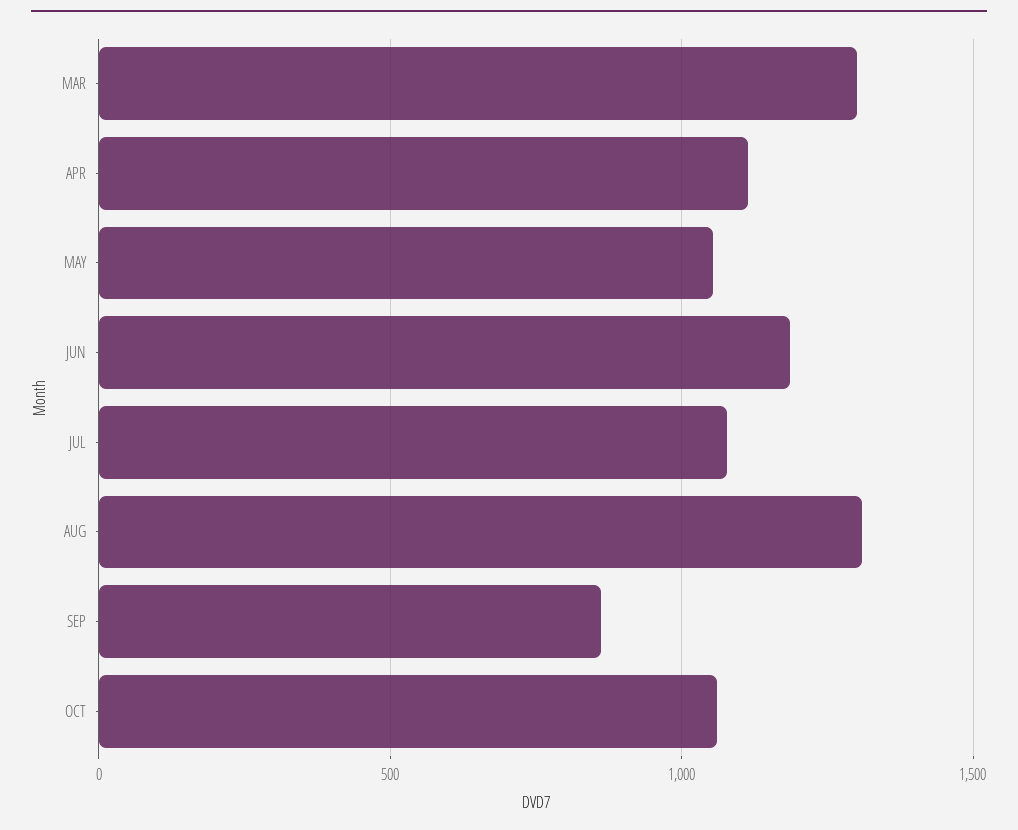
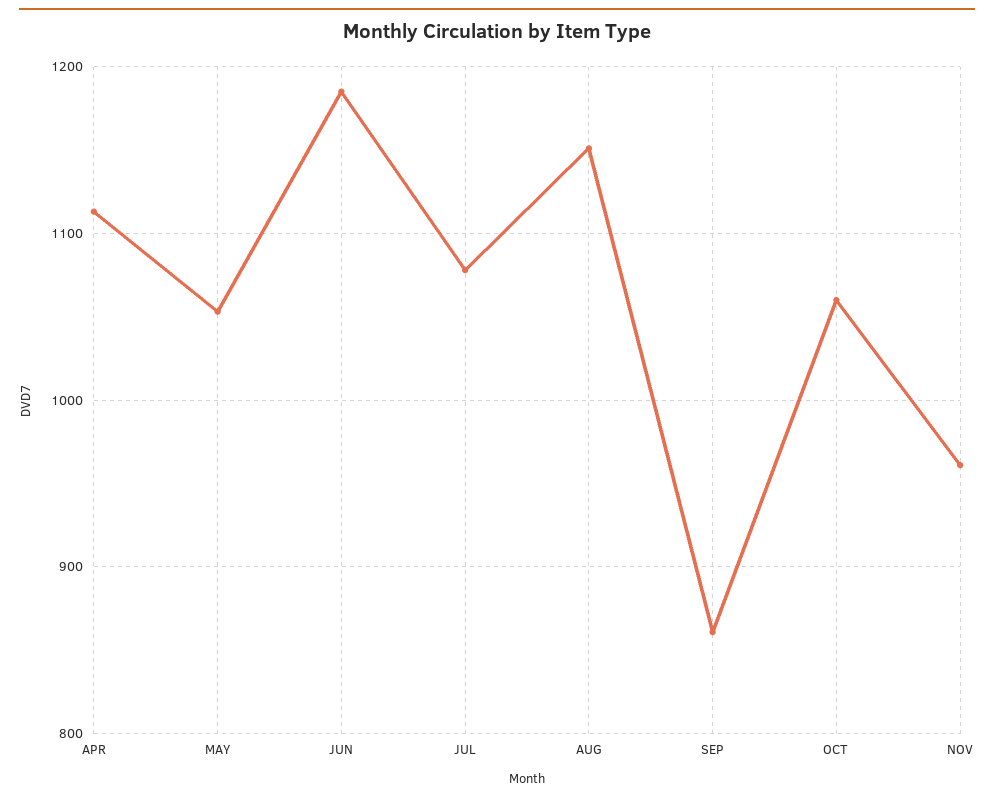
MAR: 1300 -> none
AUG: 1300 -> 1150
NOV: none -> 960

